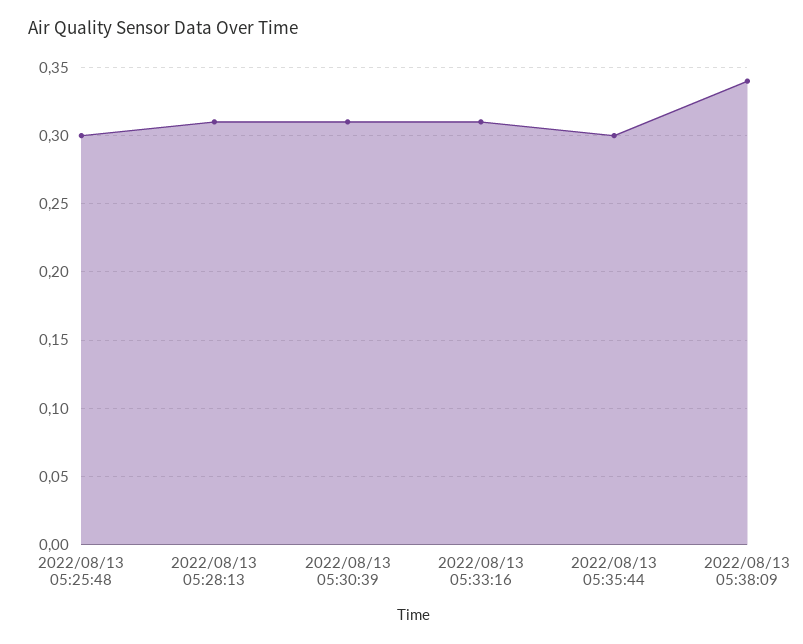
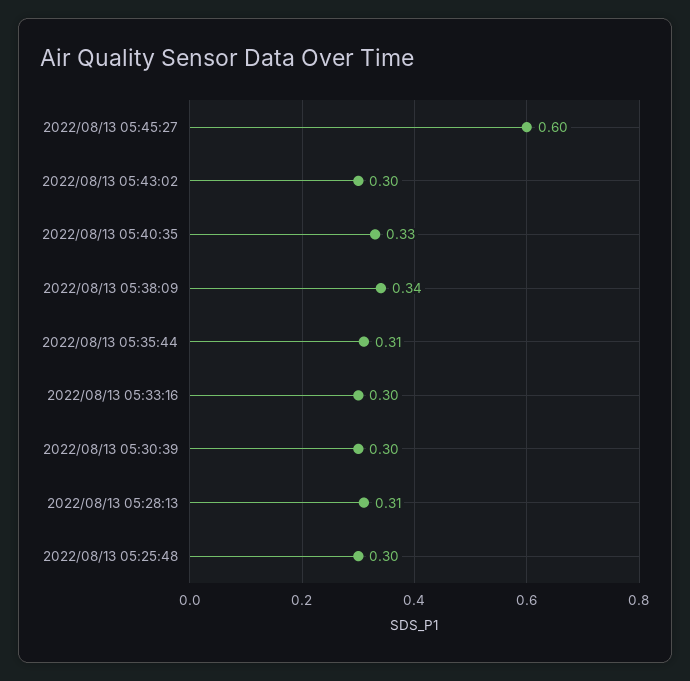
2022/08/13 05:30:39: 0.31 -> 0.3
2022/08/13 05:33:16: 0.31 -> 0.3
2022/08/13 05:35:44: 0.3 -> 0.31
2022/08/13 05:45:27: none -> 0.6
2022/08/13 05:43:02: none -> 0.3
2022/08/13 05:40:35: none -> 0.33

